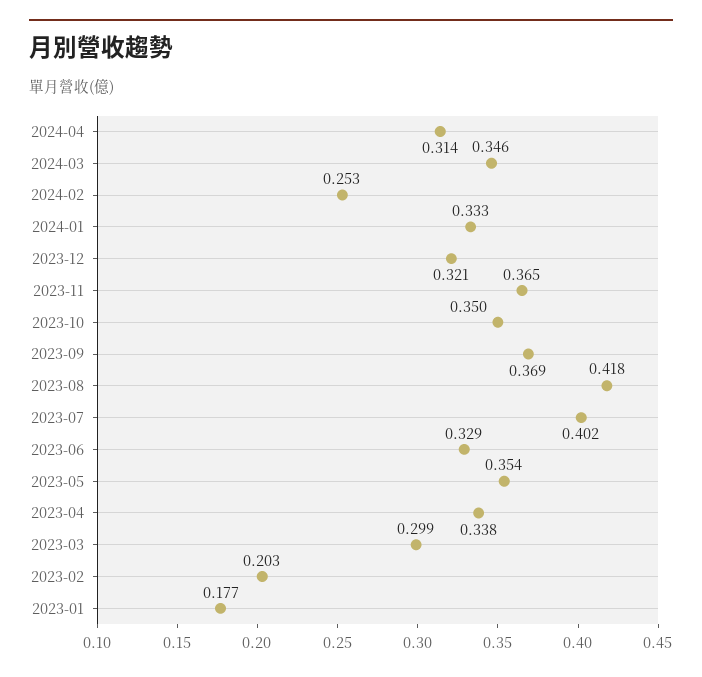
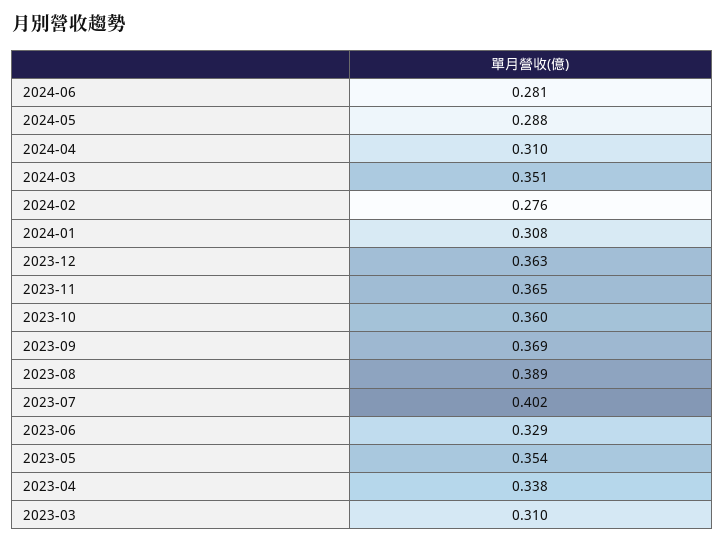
2024-04: 0.314 -> 0.31
2024-03: 0.346 -> 0.351
2024-02: 0.253 -> 0.276
2024-01: 0.333 -> 0.308
2023-12: 0.321 -> 0.363
2023-10: 0.35 -> 0.36
2023-08: 0.418 -> 0.389
2023-03: 0.299 -> 0.31
2023-02: 0.203 -> none
2023-01: 0.177 -> none
2024-06: none -> 0.281
2024-05: none -> 0.288

